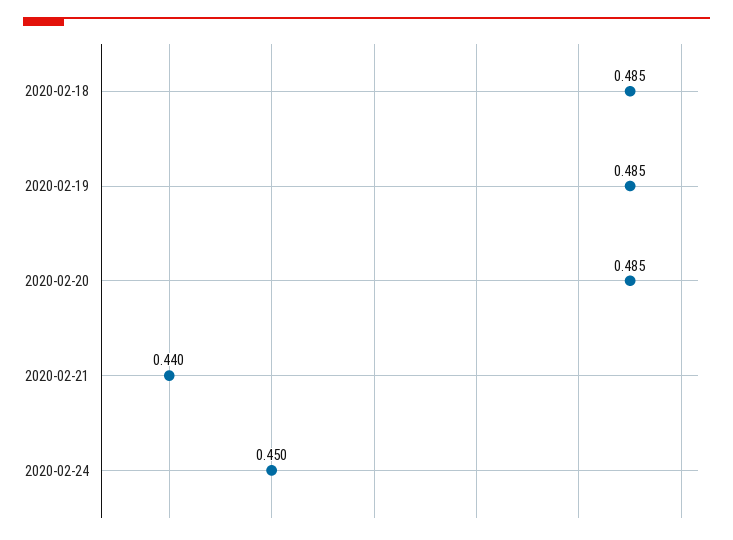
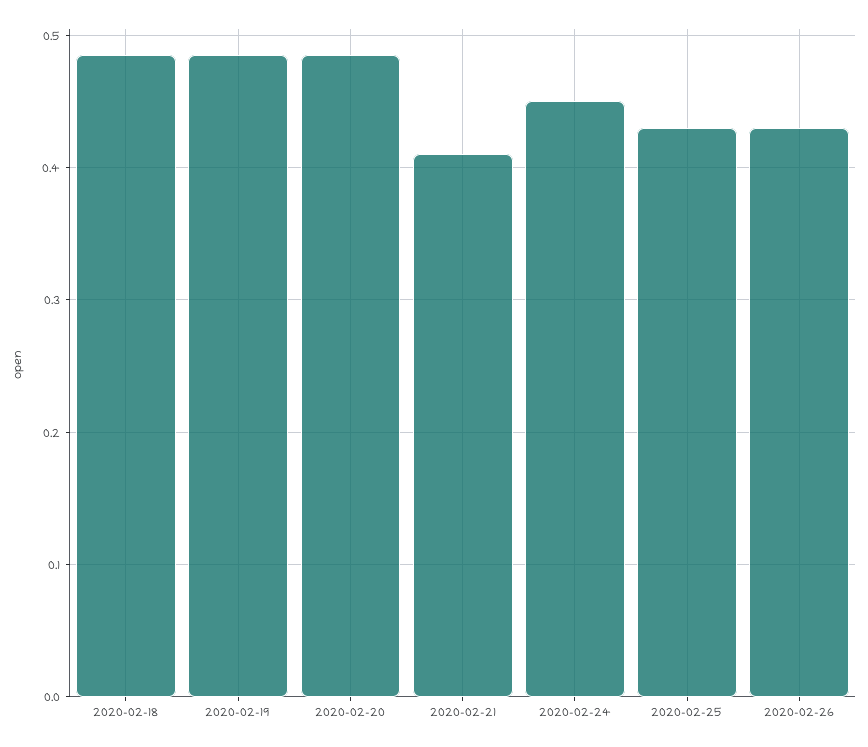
2020-02-21: 0.44 -> 0.41
2020-02-25: none -> 0.43
2020-02-26: none -> 0.43

